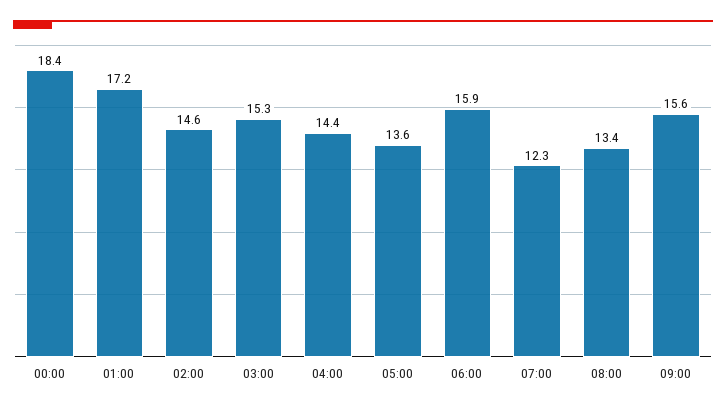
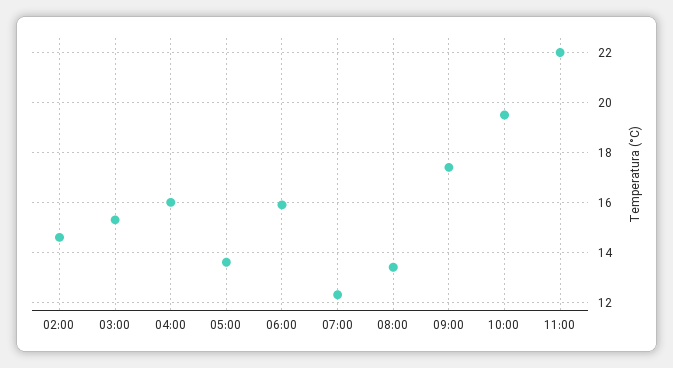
00:00: 18.4 -> none
01:00: 17.2 -> none
04:00: 14.4 -> 16
09:00: 15.6 -> 17.5
10:00: none -> 19.5
11:00: none -> 22

